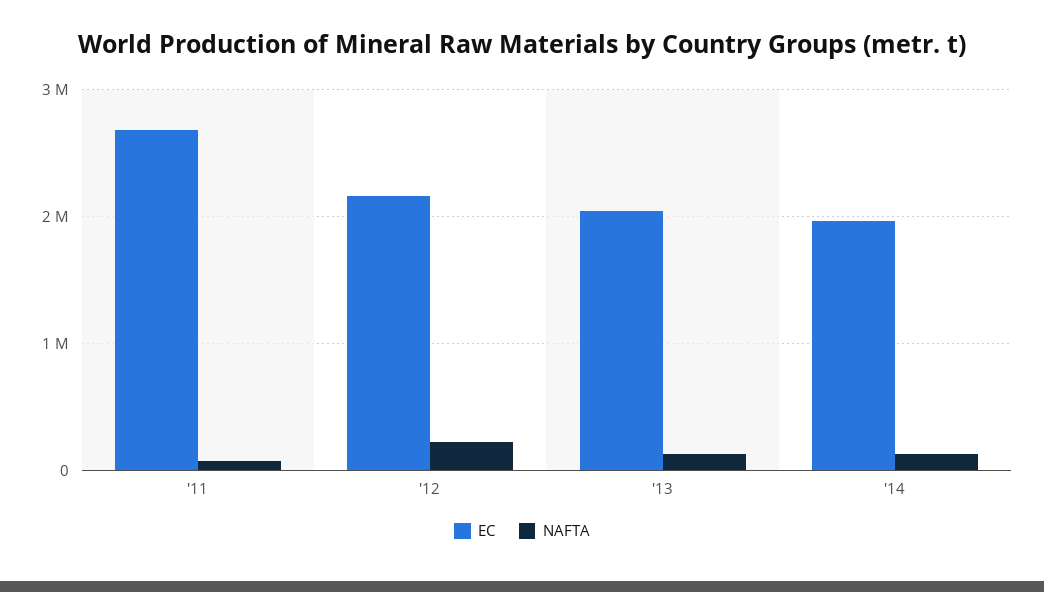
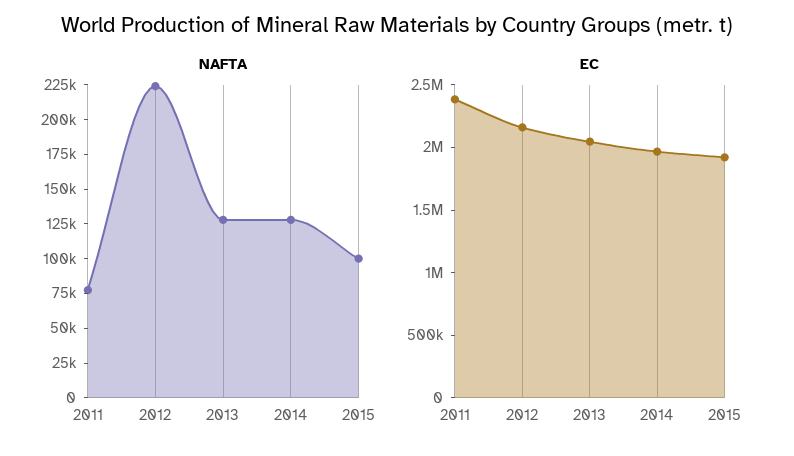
EC, '11: 2700000 -> 2400000
NAFTA, 2015: none -> 100000
EC, 2015: none -> 1900000

